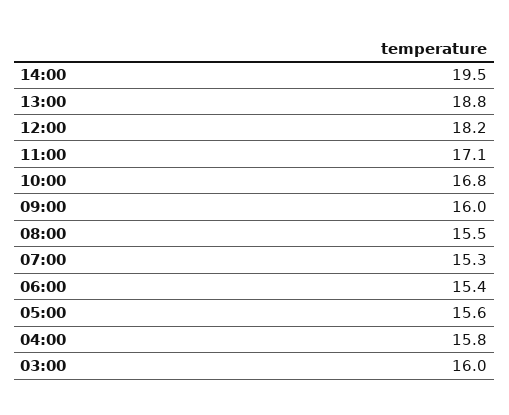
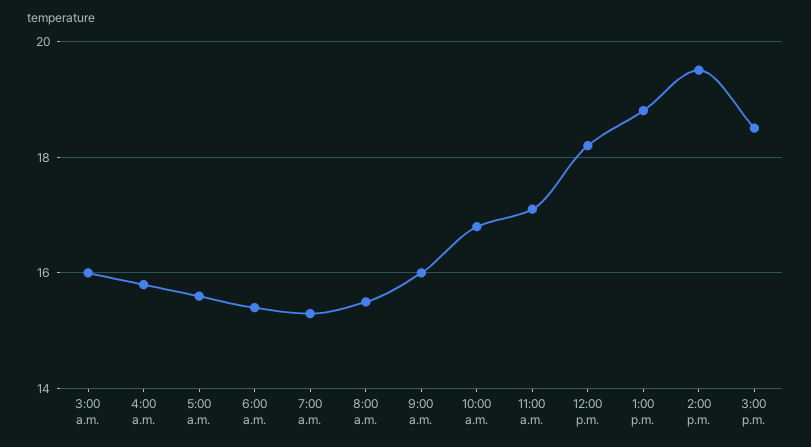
3:00 p.m.: none -> 18.5

